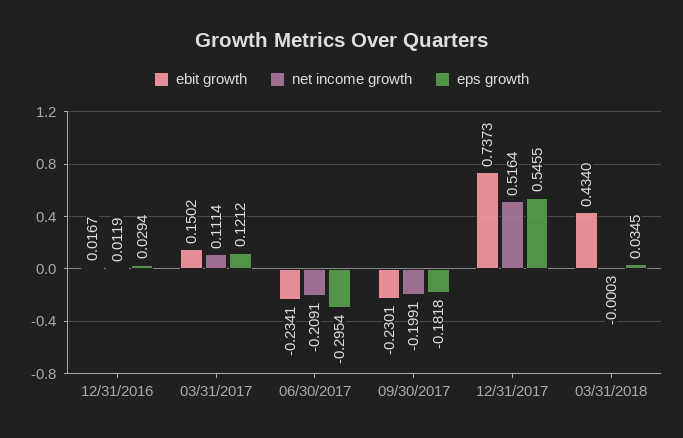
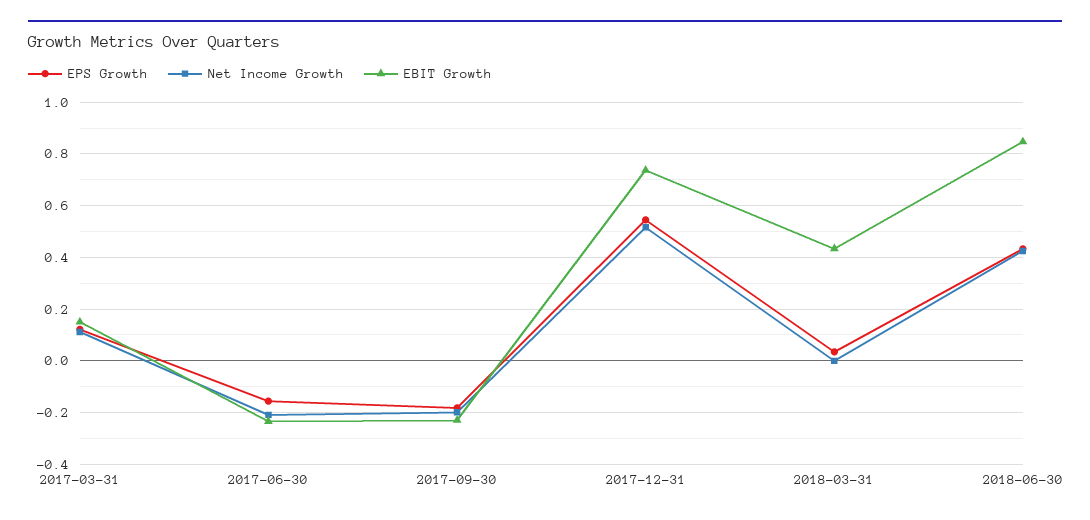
ebit growth, 12/31/2016: 0.0167 -> none
net income growth, 12/31/2016: 0.0119 -> none
eps growth, 12/31/2016: 0.0294 -> none
eps growth, 06/30/2017: -0.2954 -> -0.15
eps growth, 2018-06-30: none -> 0.425
net income growth, 2018-06-30: none -> 0.425
ebit growth, 2018-06-30: none -> 0.85

